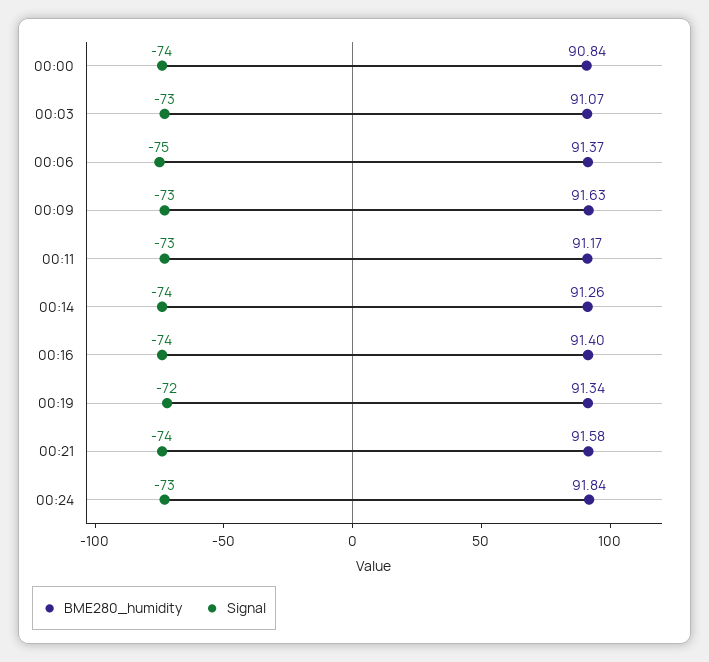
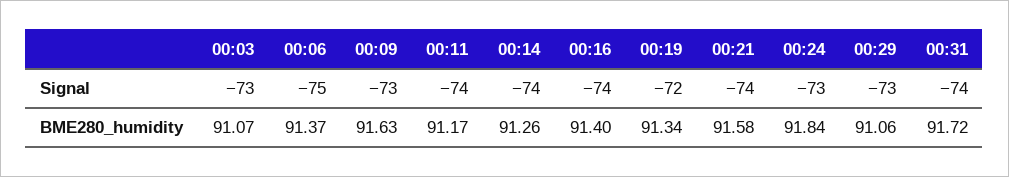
BME280_humidity, 00:00: 90.84 -> none
Signal, 00:00: -74 -> none
Signal, 00:11: -73 -> -74
Signal, 00:29: none -> -73
Signal, 00:31: none -> -74
BME280_humidity, 00:29: none -> 91.06
BME280_humidity, 00:31: none -> 91.72

